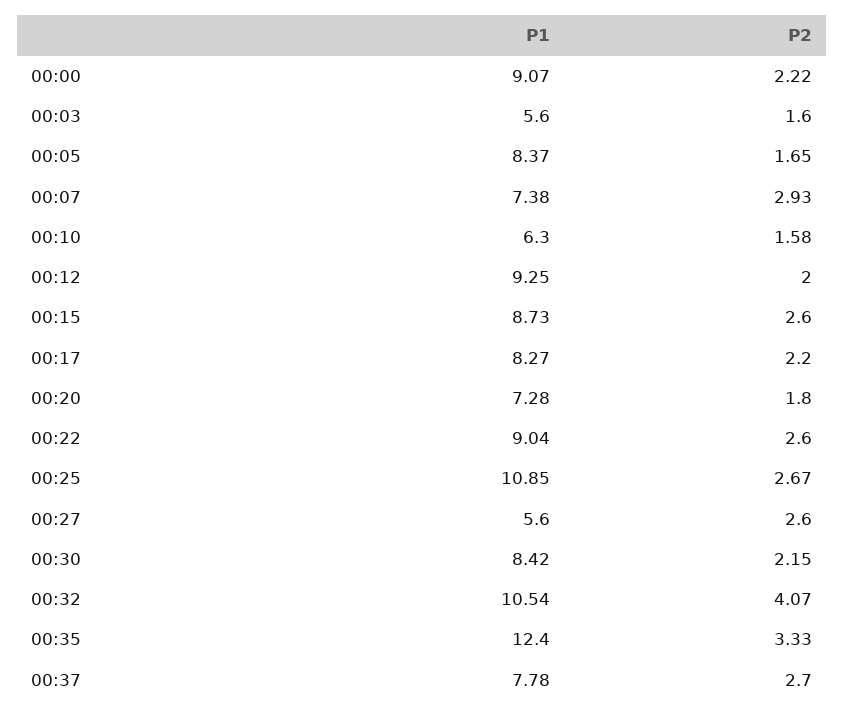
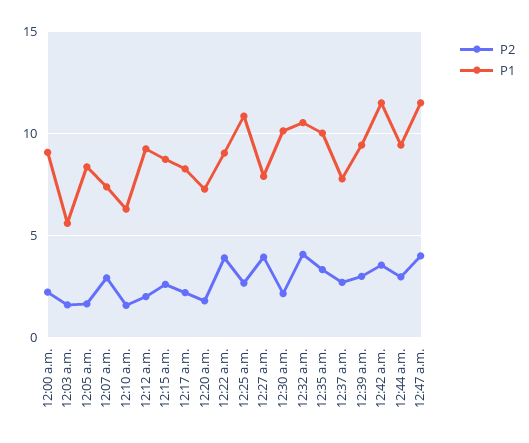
P2, 00:22: 2.6 -> 4
P1, 00:27: 5.6 -> 8
P2, 00:27: 2.6 -> 4
P1, 00:30: 8.42 -> 10
P1, 00:35: 12.4 -> 10
P2, 12:39 a.m.: none -> 3
P1, 12:39 a.m.: none -> 9.5
P2, 12:42 a.m.: none -> 3.5
P1, 12:42 a.m.: none -> 11.5
P2, 12:44 a.m.: none -> 3
P1, 12:44 a.m.: none -> 9.5
P2, 12:47 a.m.: none -> 4
P1, 12:47 a.m.: none -> 11.5

